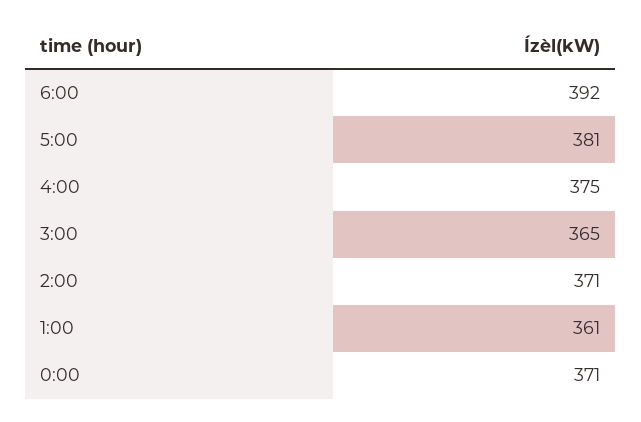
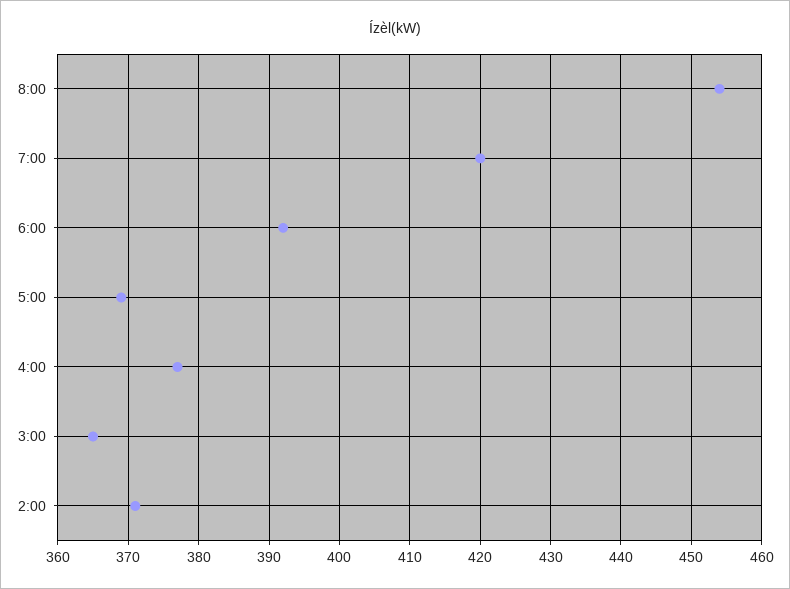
5:00: 381 -> 369
4:00: 375 -> 377
1:00: 361 -> none
0:00: 371 -> none
8:00: none -> 454
7:00: none -> 420

